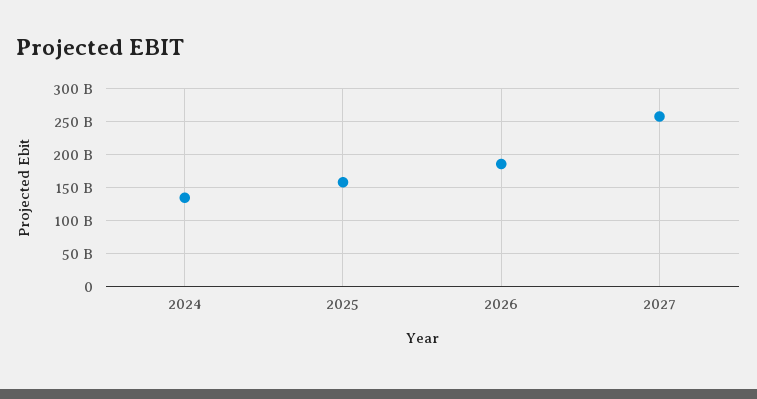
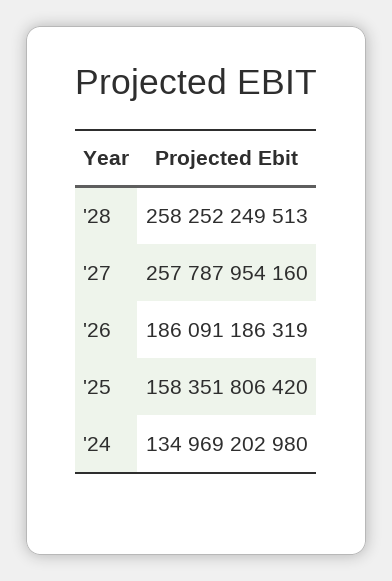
'28: none -> 258252249513

